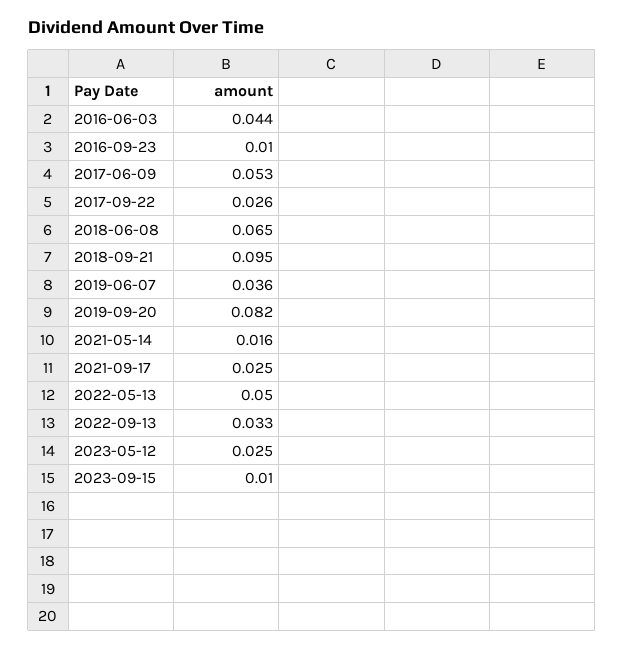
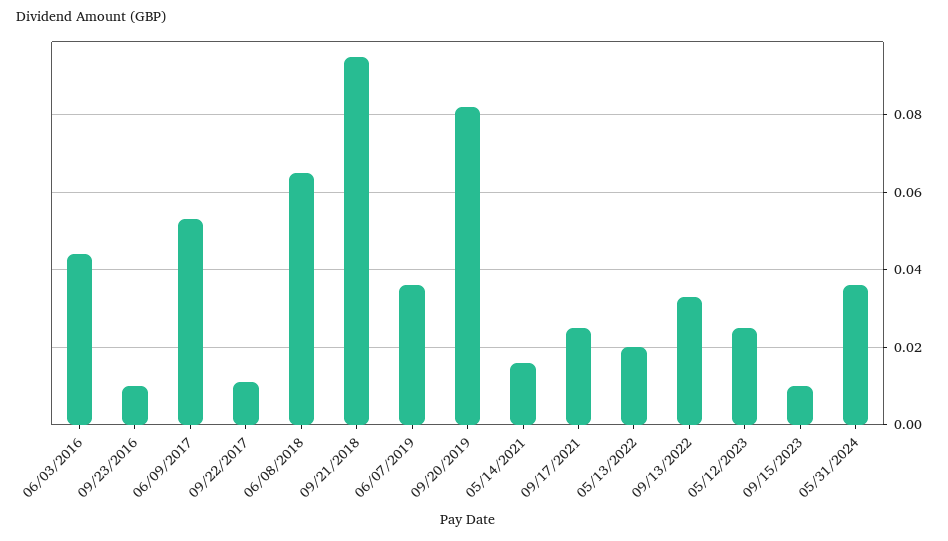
2017-09-22: 0.026 -> 0.01
2022-05-13: 0.05 -> 0.02
05/31/2024: none -> 0.035

